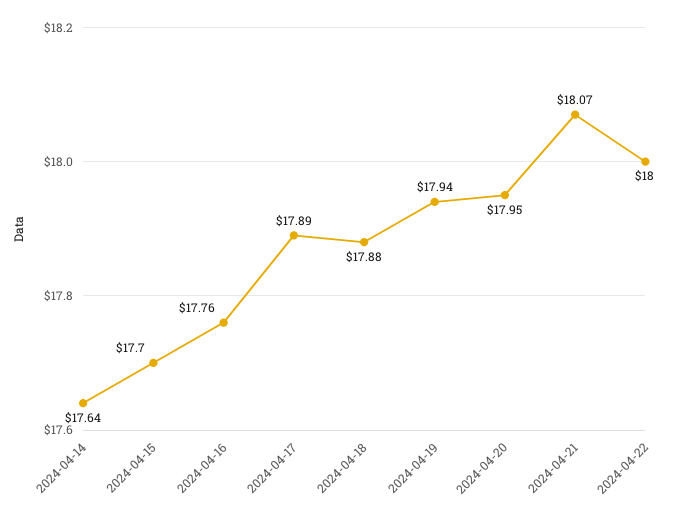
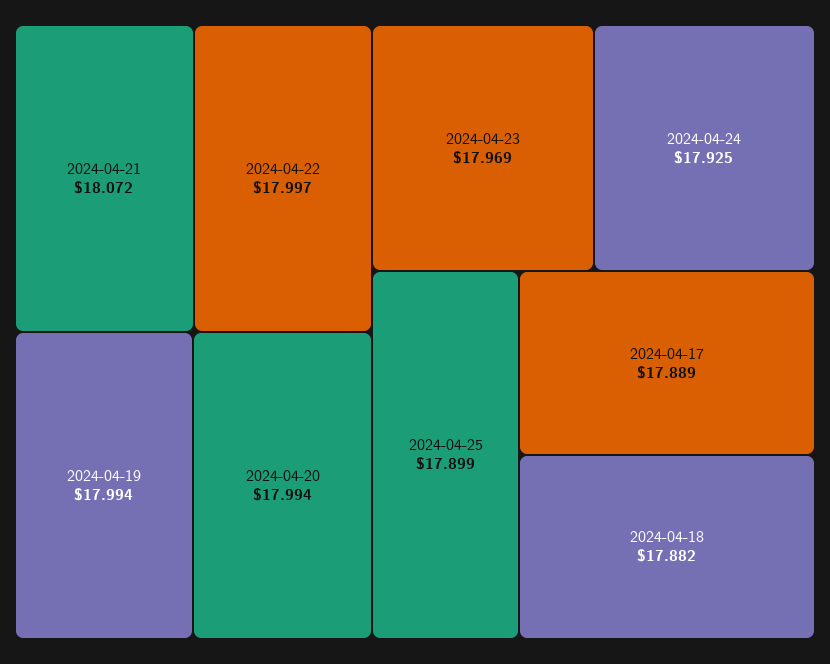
2024-04-14: 17.64 -> none
2024-04-15: 17.7 -> none
2024-04-16: 17.76 -> none
2024-04-19: 17.94 -> 17.994
2024-04-20: 17.95 -> 17.994
2024-04-23: none -> 17.969
2024-04-24: none -> 17.925
2024-04-25: none -> 17.899

